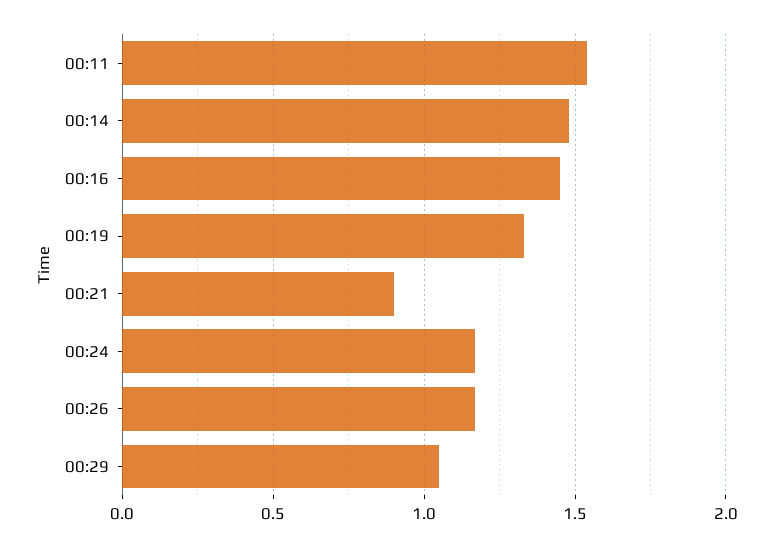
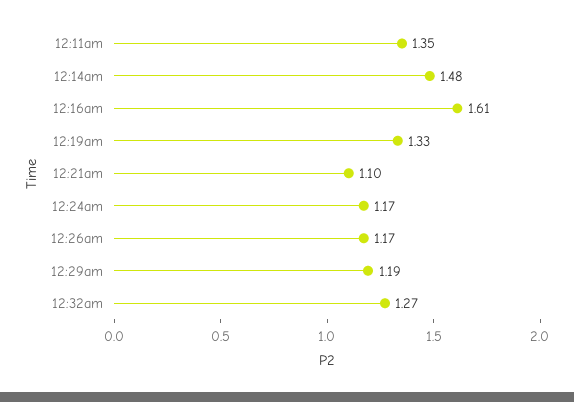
00:11: 1.55 -> 1.35
00:16: 1.45 -> 1.61
00:21: 0.9 -> 1.1
00:29: 1.05 -> 1.19
12:32am: none -> 1.27

